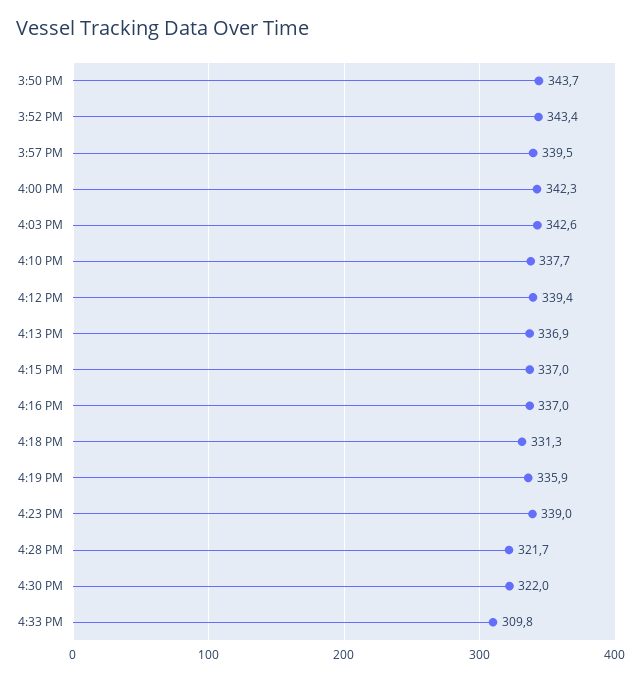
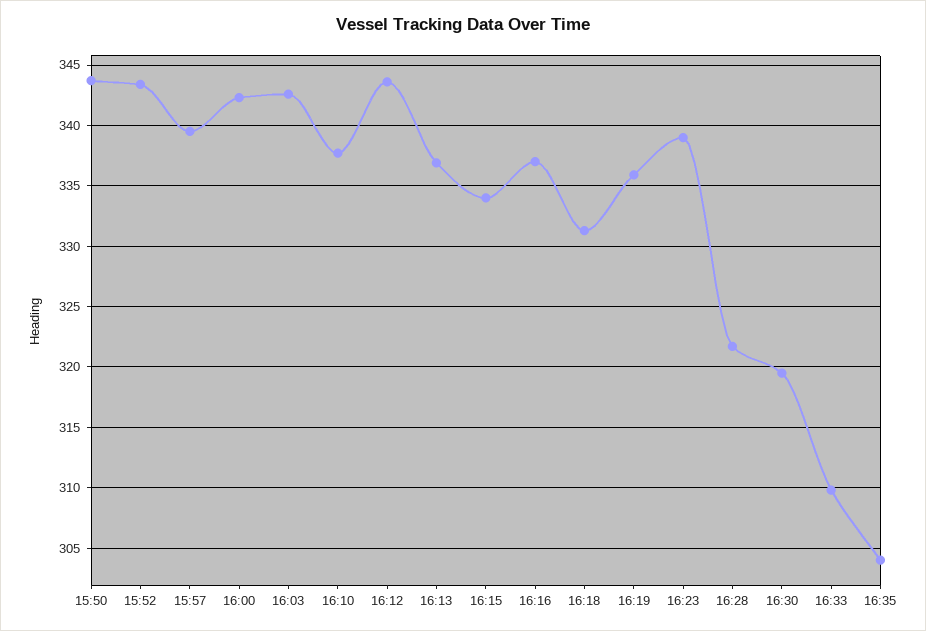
4:12 PM: 339.4 -> 343.5
4:15 PM: 337 -> 334
4:30 PM: 322 -> 319.5
16:35: none -> 304

